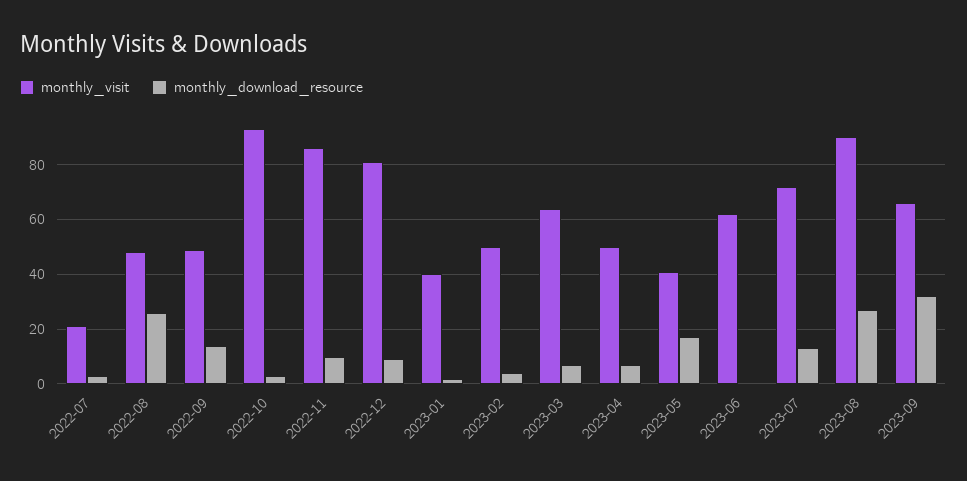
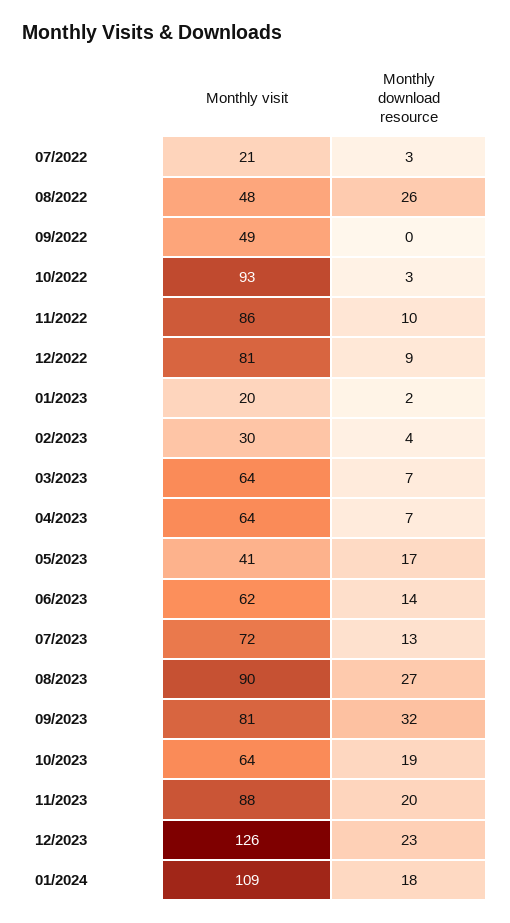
monthly_download_resource, 2022-09: 15 -> 0
monthly_visit, 2023-01: 40 -> 20
monthly_visit, 2023-02: 50 -> 30
monthly_visit, 2023-04: 50 -> 64
monthly_download_resource, 2023-06: 0 -> 14
monthly_visit, 2023-09: 65 -> 81
monthly_visit, 10/2023: none -> 64
monthly_download_resource, 10/2023: none -> 19
monthly_visit, 11/2023: none -> 88
monthly_download_resource, 11/2023: none -> 20
monthly_visit, 12/2023: none -> 126
monthly_download_resource, 12/2023: none -> 23
monthly_visit, 01/2024: none -> 109
monthly_download_resource, 01/2024: none -> 18

